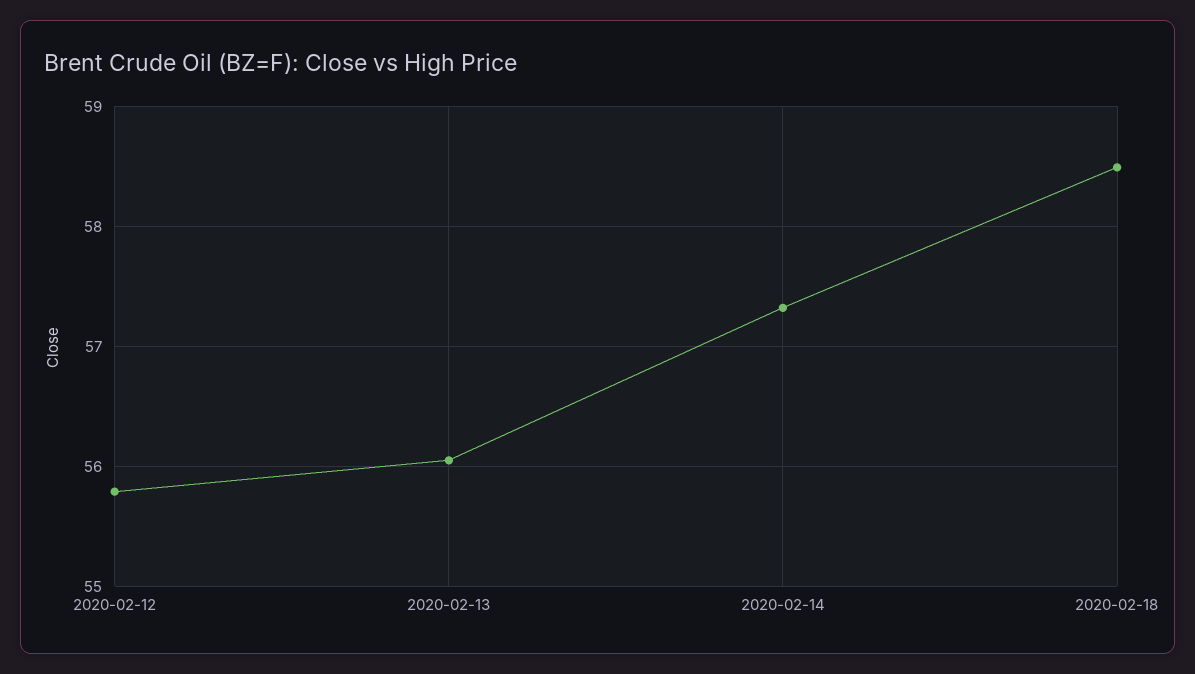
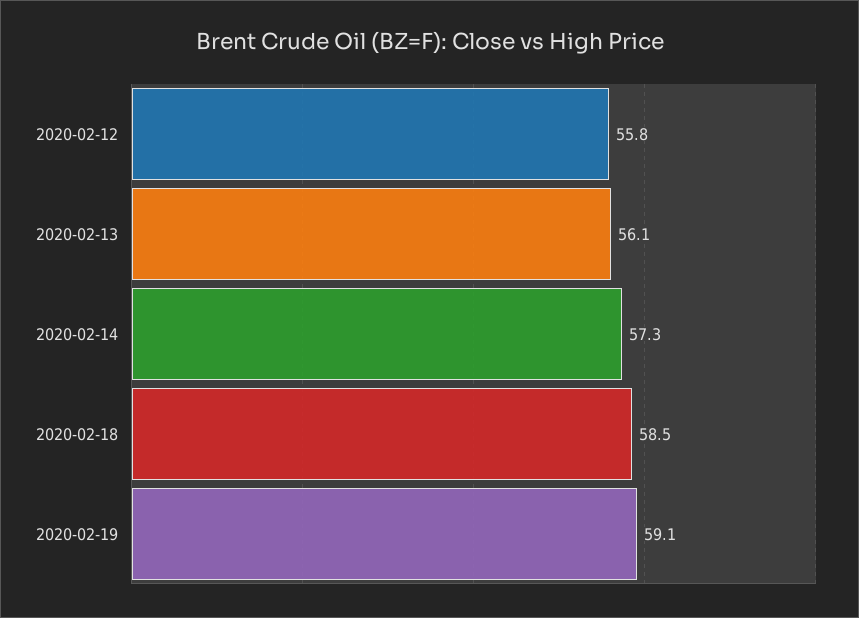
2020-02-19: none -> 59.1

